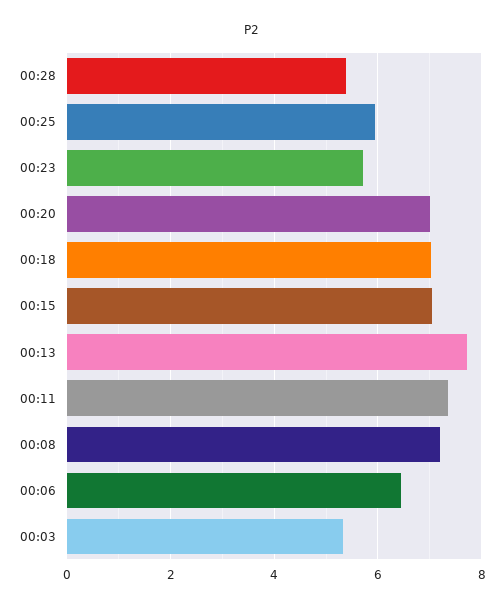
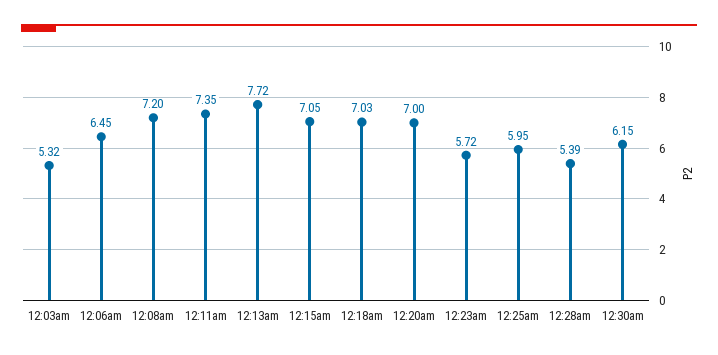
12:30am: none -> 6.15

